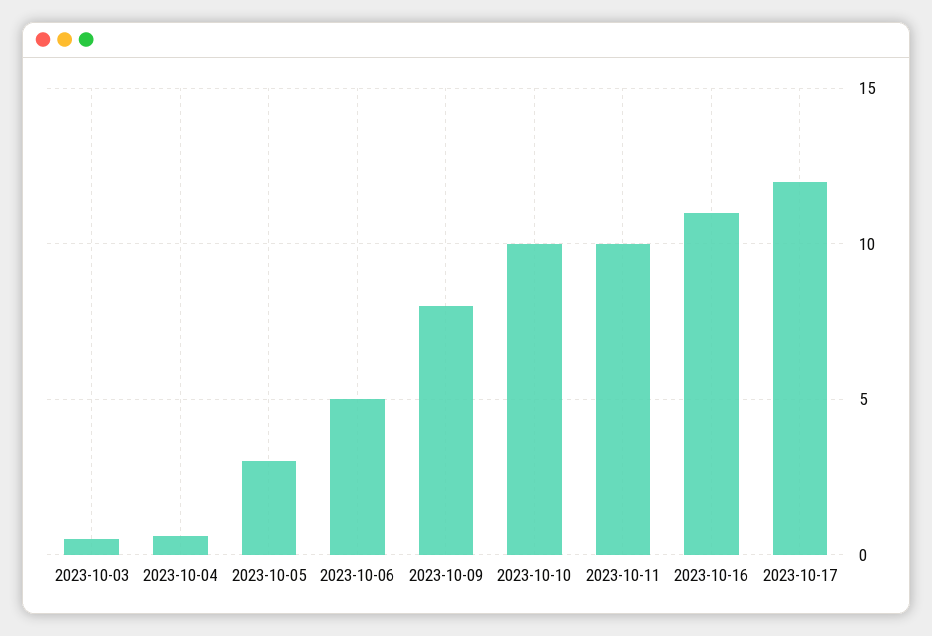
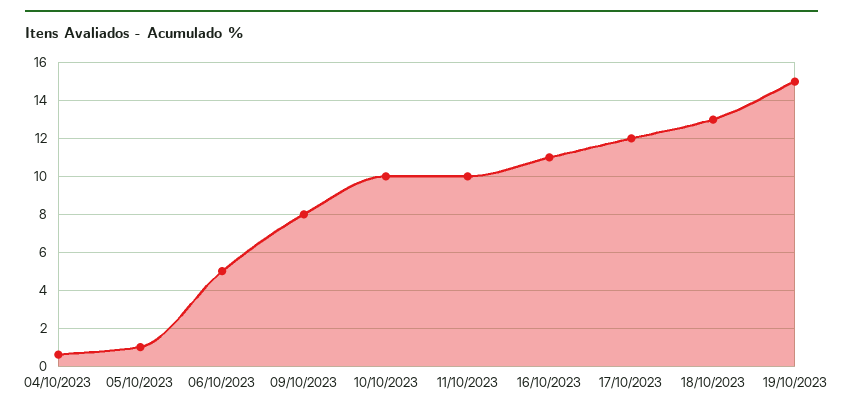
2023-10-03: 0.5 -> none
2023-10-05: 3 -> 1
18/10/2023: none -> 13
19/10/2023: none -> 15

